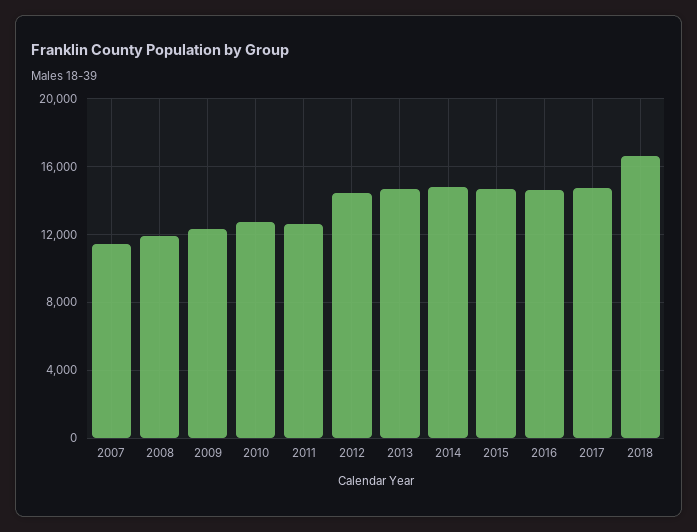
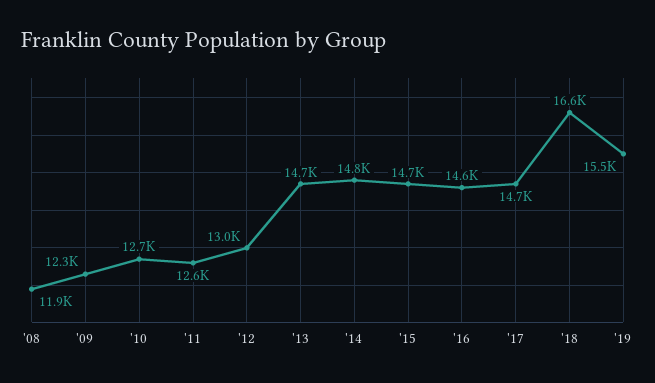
2007: 11500 -> none
2012: 14500 -> 13000
'19: none -> 15500

